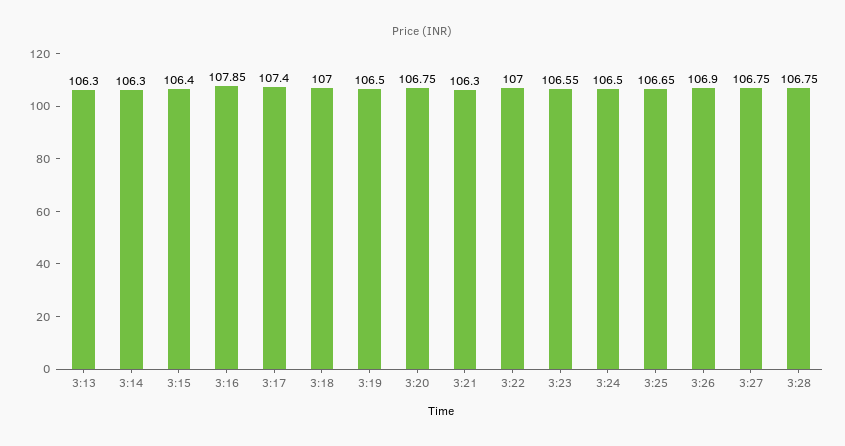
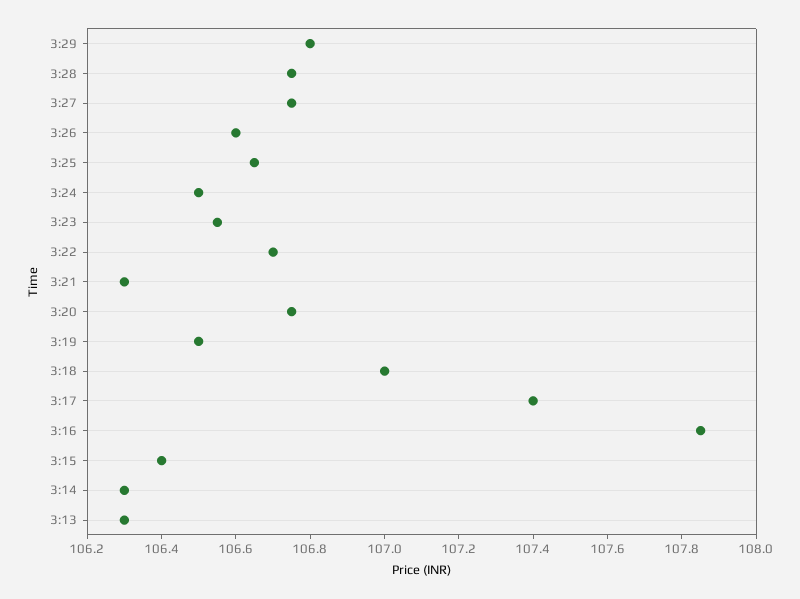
3:22: 107 -> 106.7
3:26: 106.9 -> 106.6
3:29: none -> 106.8

